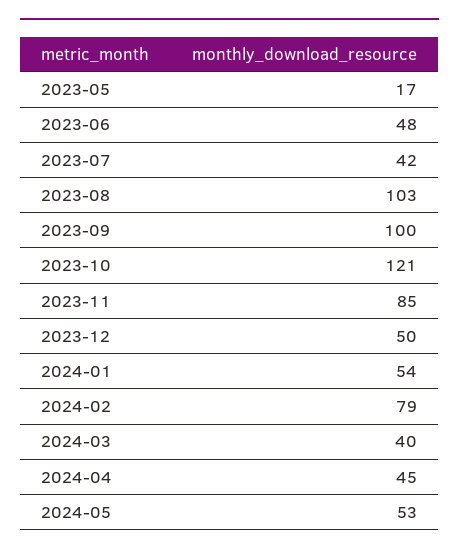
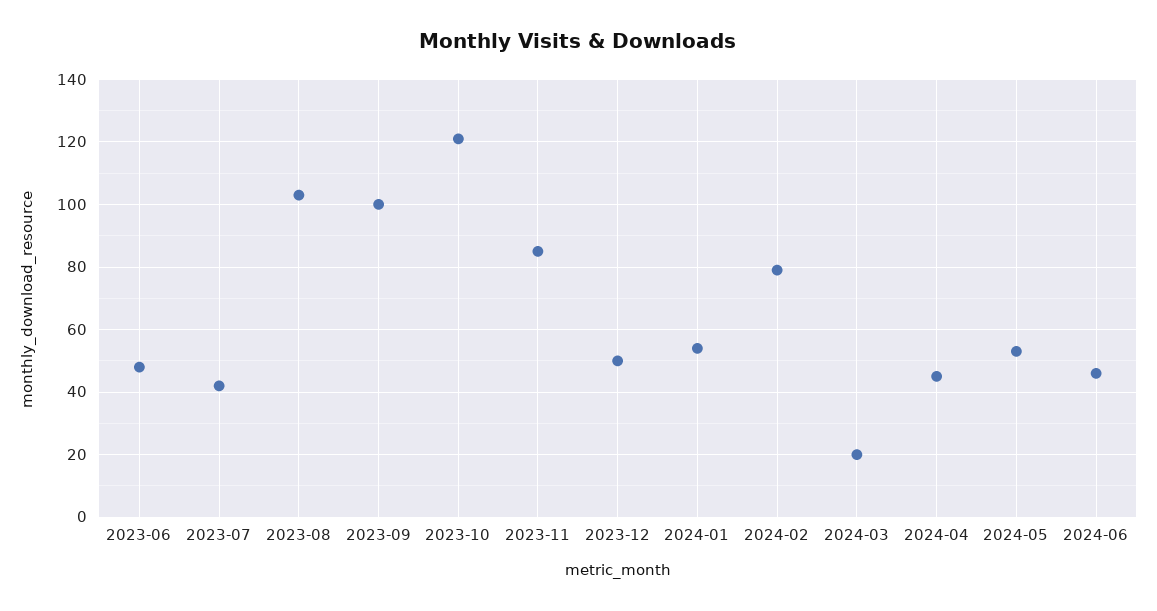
2023-05: 17 -> none
2024-03: 40 -> 20
2024-06: none -> 45

